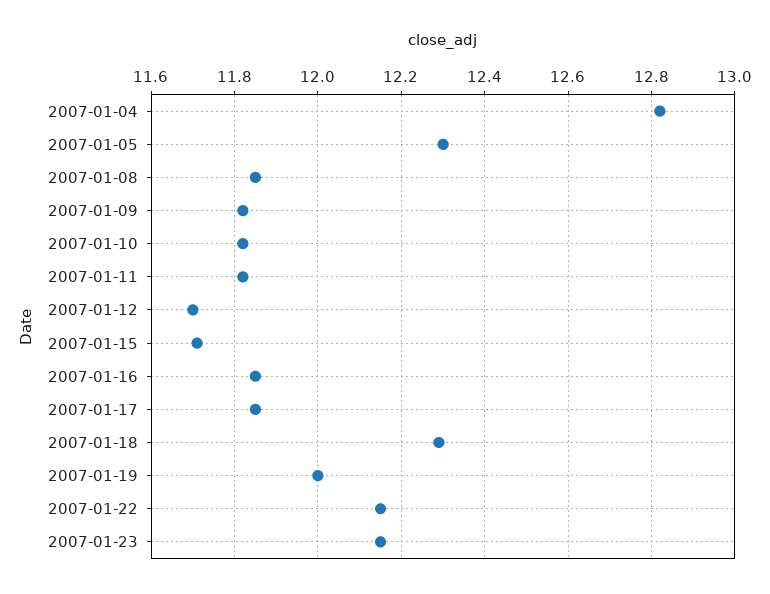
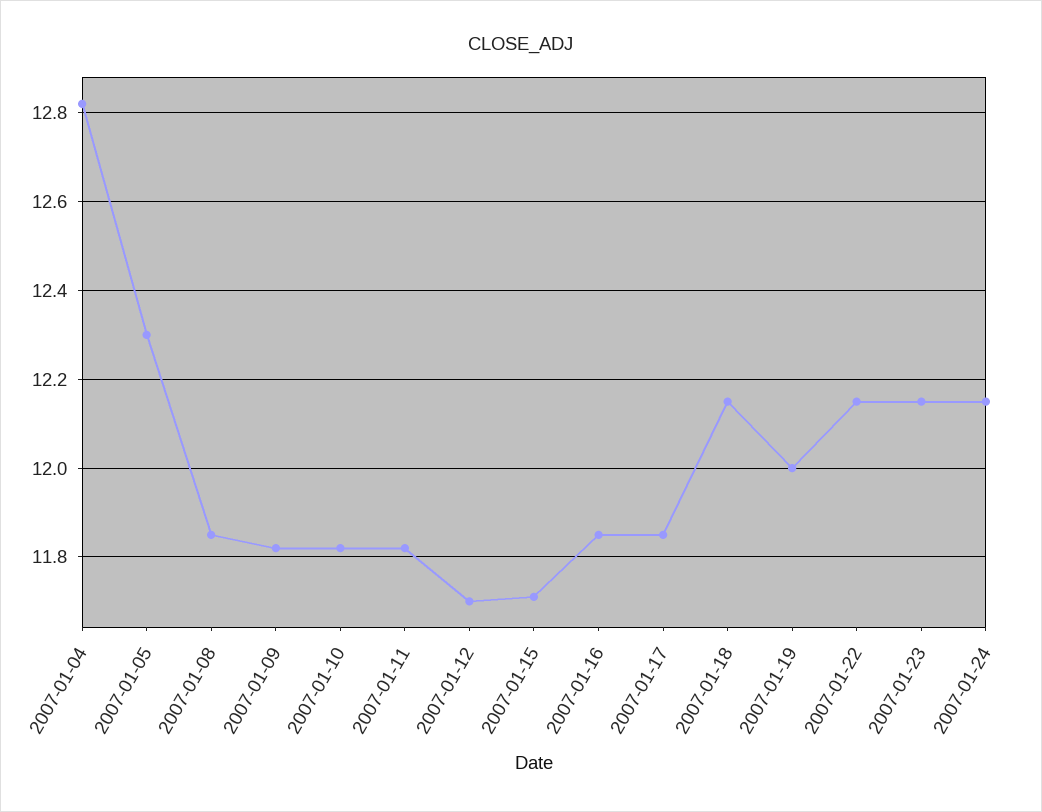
2007-01-18: 12.3 -> 12.15
2007-01-24: none -> 12.15

